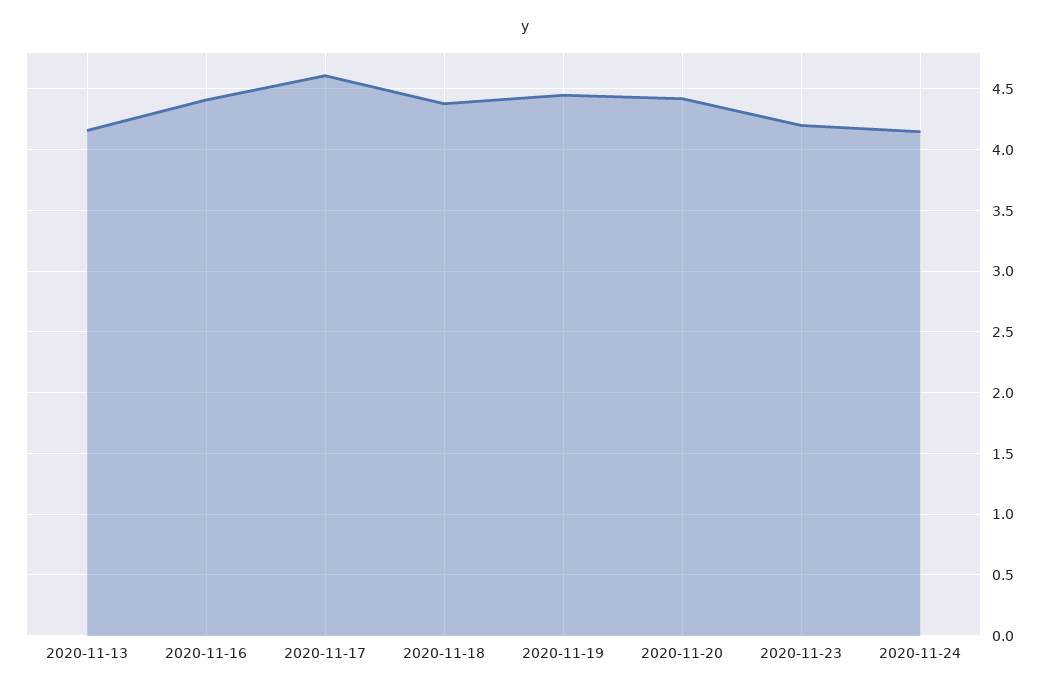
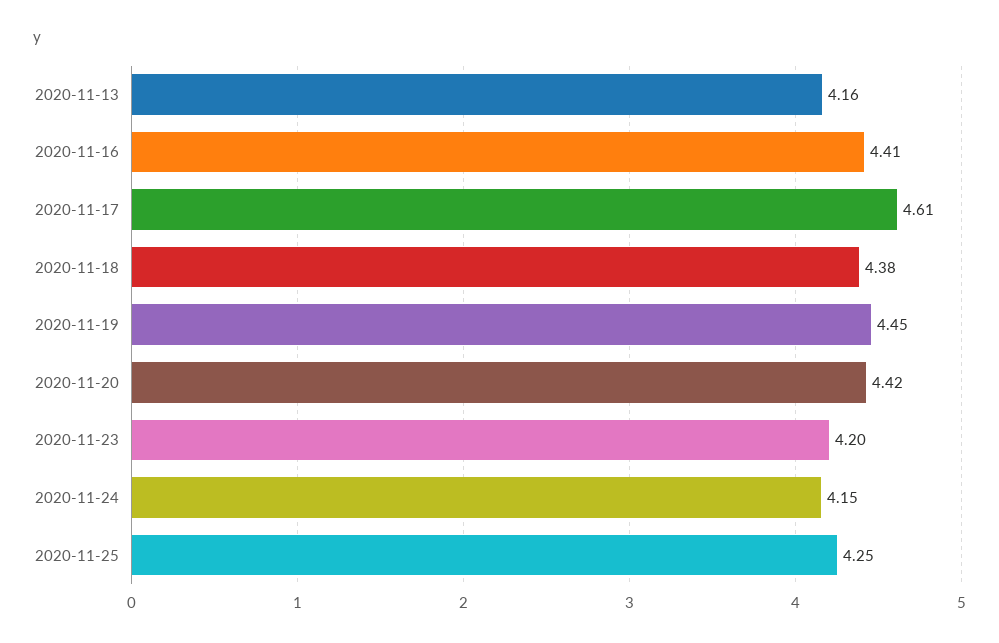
2020-11-25: none -> 4.25

